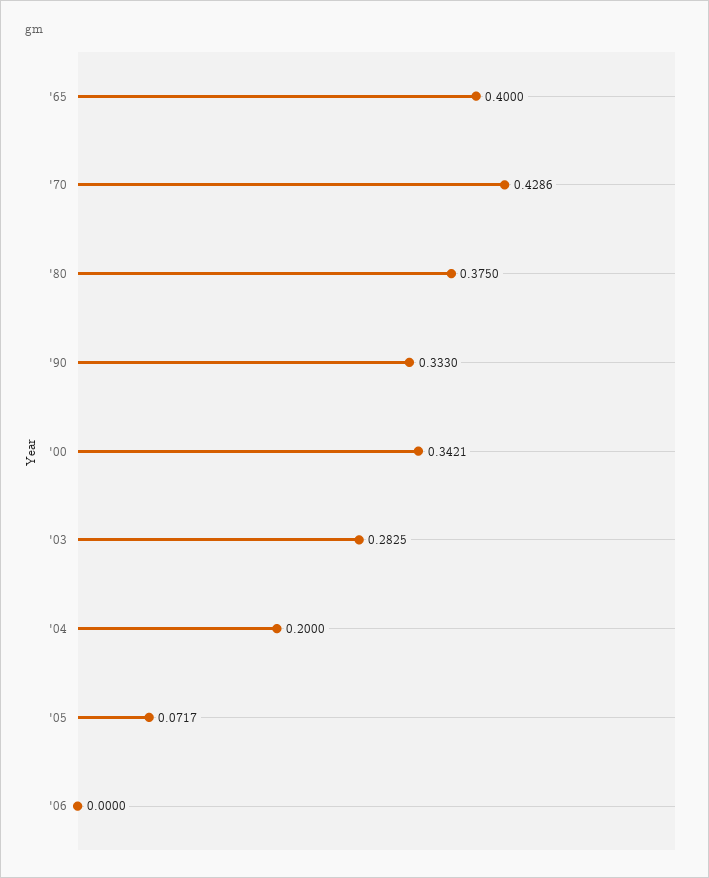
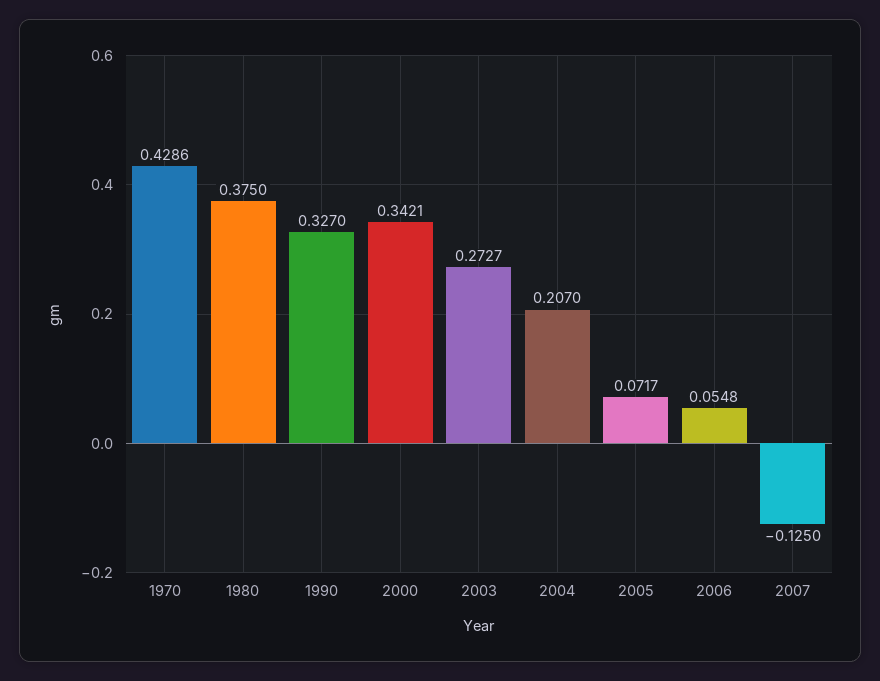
'65: 0.4 -> none
'90: 0.333 -> 0.327
'03: 0.2825 -> 0.2727
'04: 0.2 -> 0.207
'06: 0 -> 0.0548
2007: none -> -0.125

